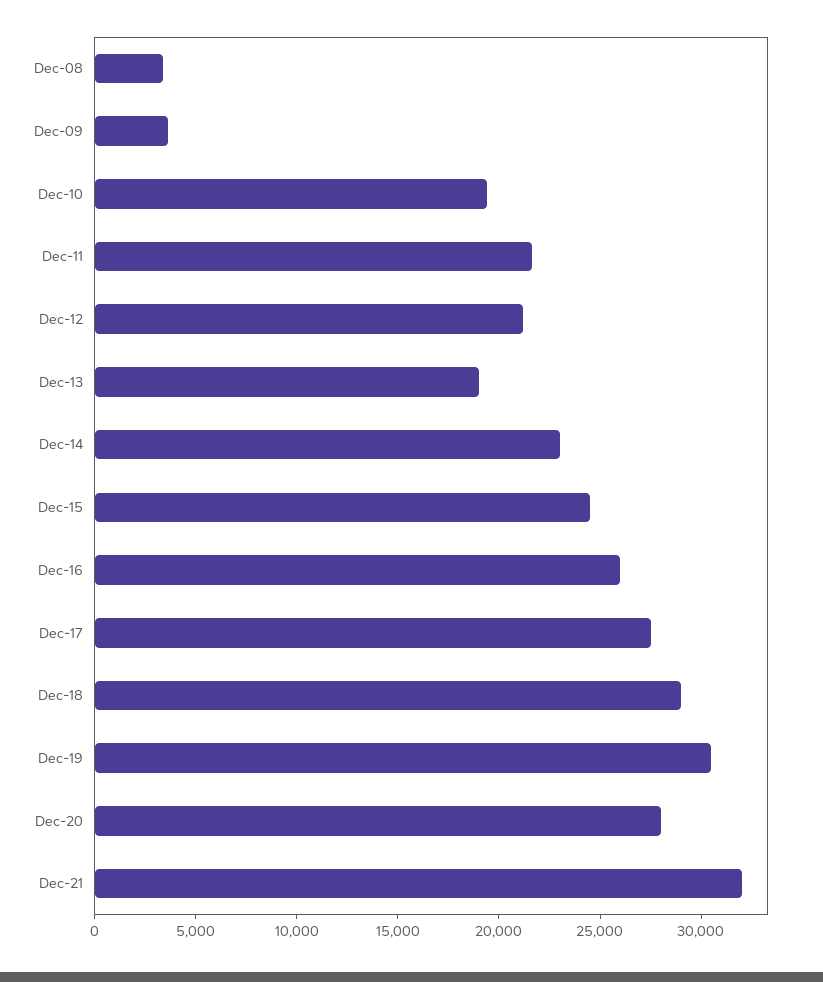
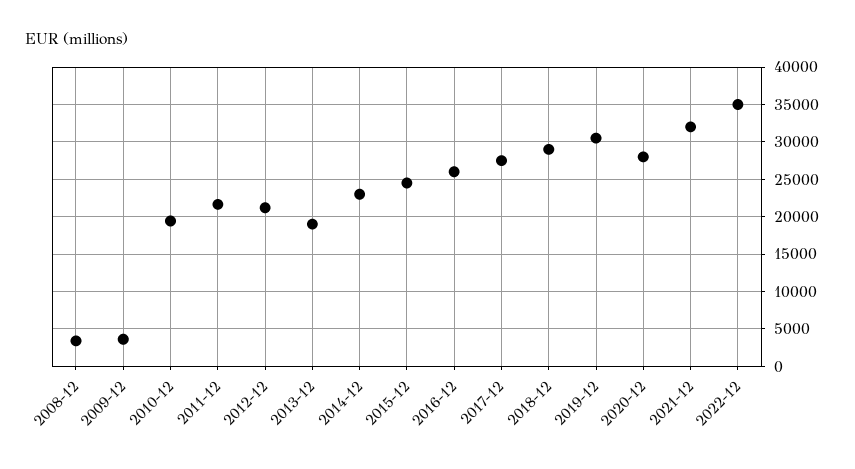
2022-12: none -> 35000

